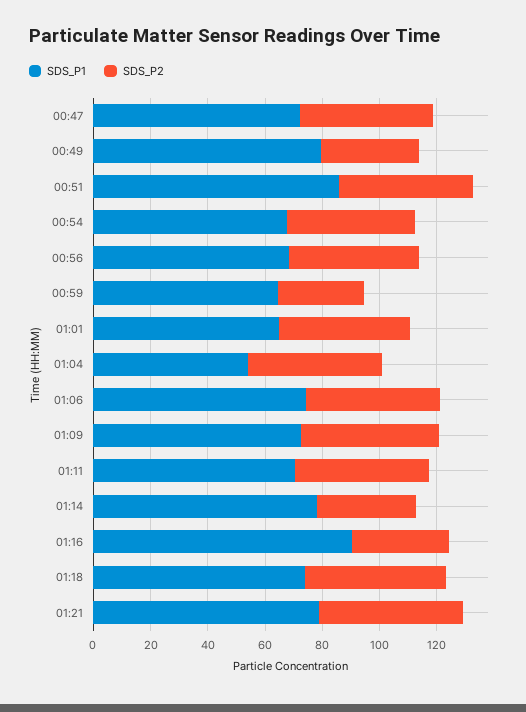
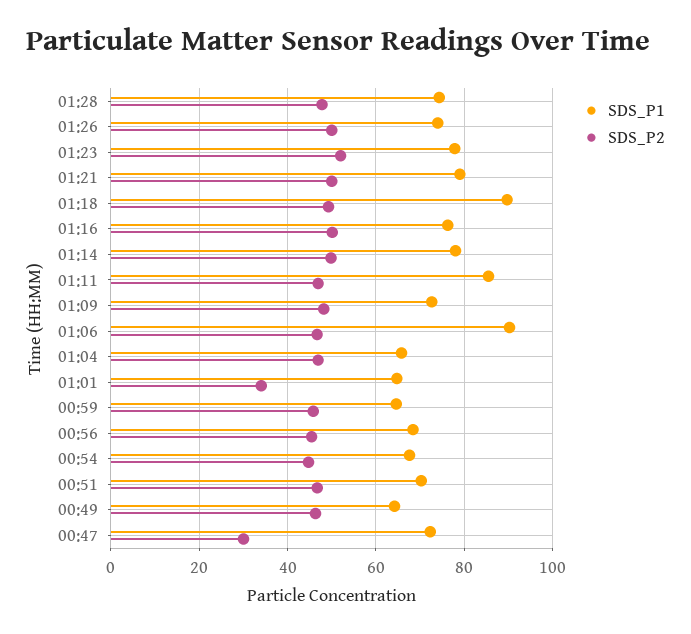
SDS_P2, 00:47: 45 -> 30
SDS_P1, 00:49: 80 -> 64
SDS_P2, 00:49: 35 -> 46
SDS_P1, 00:51: 85 -> 70
SDS_P2, 00:59: 30 -> 46
SDS_P2, 01:01: 45 -> 34
SDS_P1, 01:04: 55 -> 66
SDS_P1, 01:06: 75 -> 90
SDS_P1, 01:11: 70 -> 86
SDS_P2, 01:14: 35 -> 50
SDS_P1, 01:16: 90 -> 76
SDS_P2, 01:16: 35 -> 50
SDS_P1, 01:18: 75 -> 90
SDS_P1, 01:28: none -> 74
SDS_P2, 01:28: none -> 48
SDS_P1, 01:26: none -> 74
SDS_P2, 01:26: none -> 50
SDS_P1, 01:23: none -> 78
SDS_P2, 01:23: none -> 52

